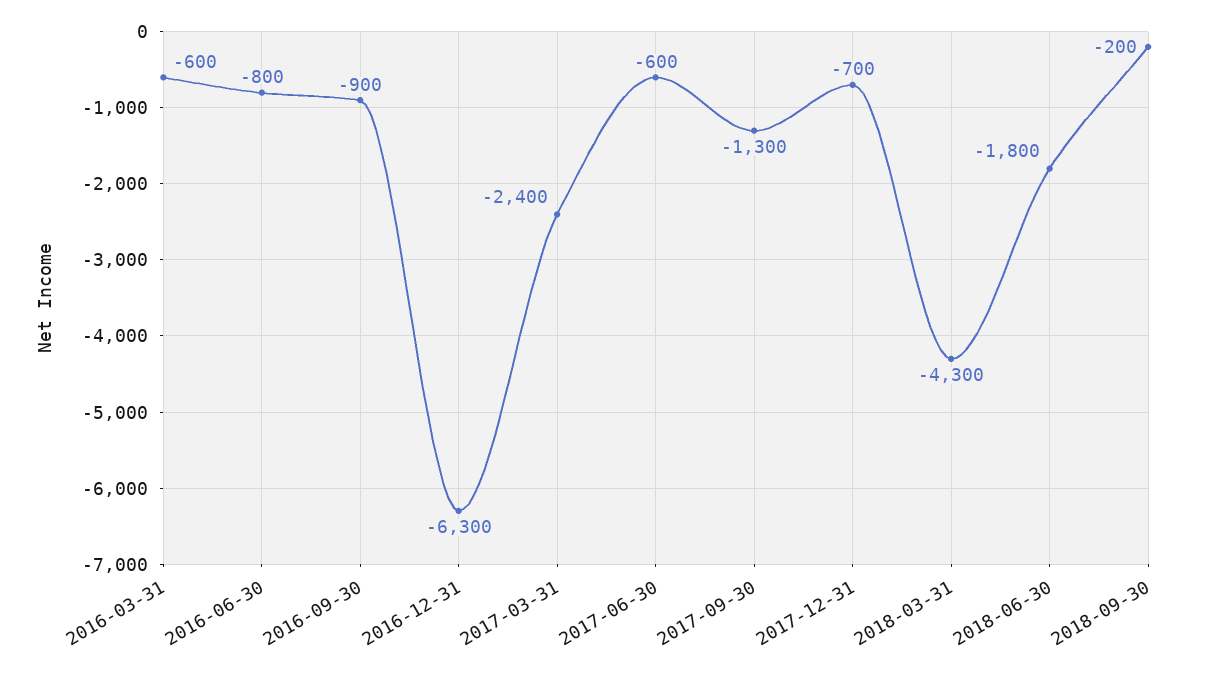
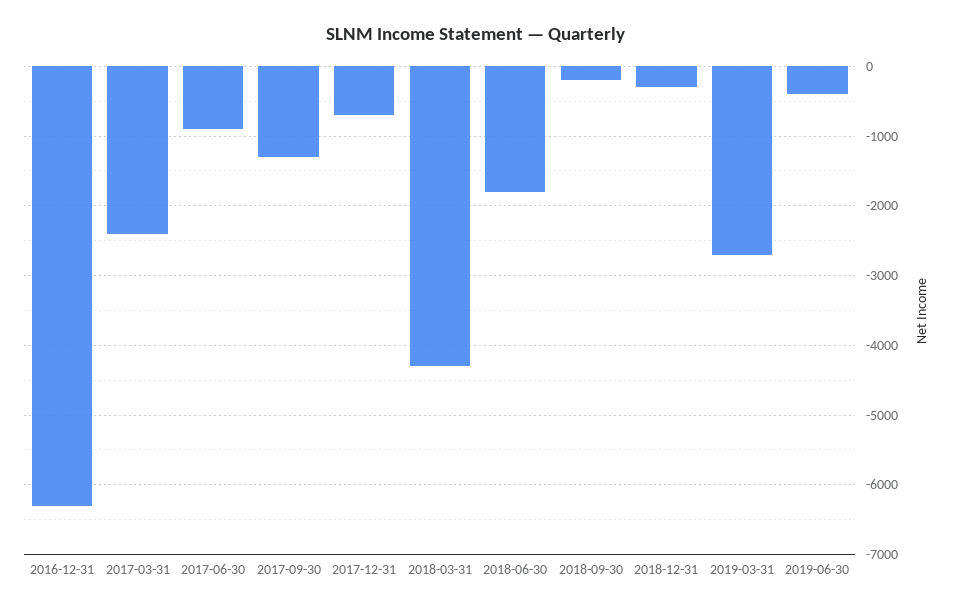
2016-03-31: -600 -> none
2016-06-30: -800 -> none
2016-09-30: -900 -> none
2017-06-30: -600 -> -900
2018-12-31: none -> -300
2019-03-31: none -> -2700
2019-06-30: none -> -400

